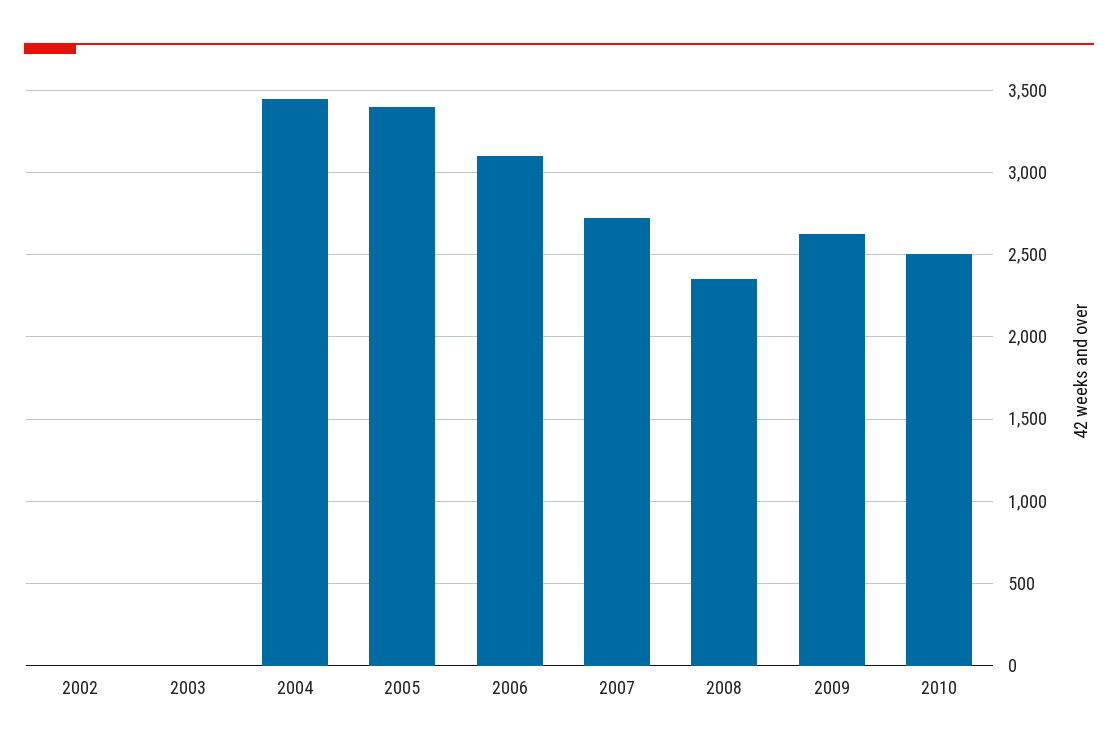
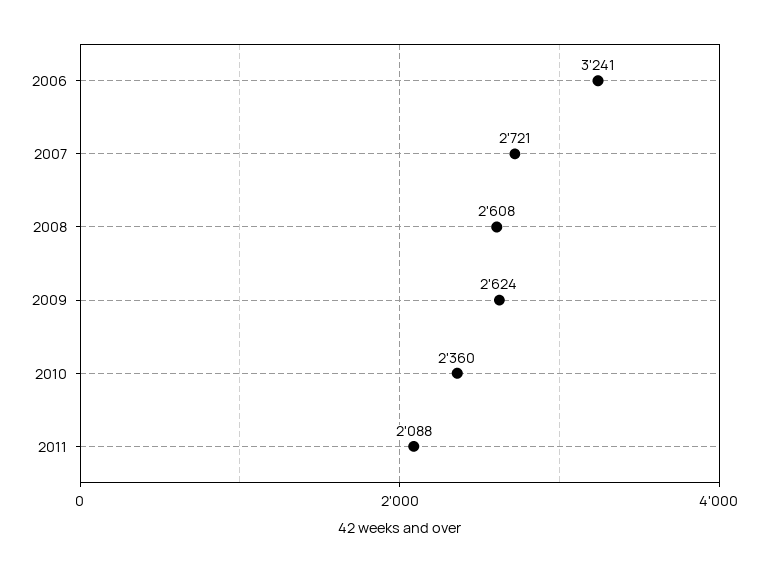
2002: 0 -> none
2003: 0 -> none
2004: 3450 -> none
2005: 3400 -> none
2006: 3100 -> 3241
2008: 2350 -> 2608
2010: 2500 -> 2360
2011: none -> 2088

